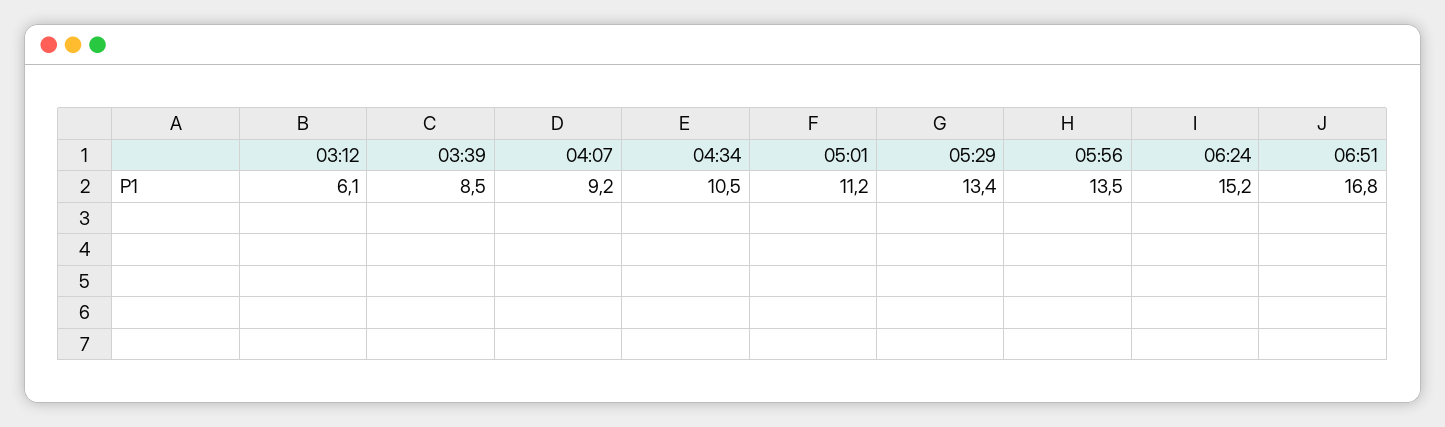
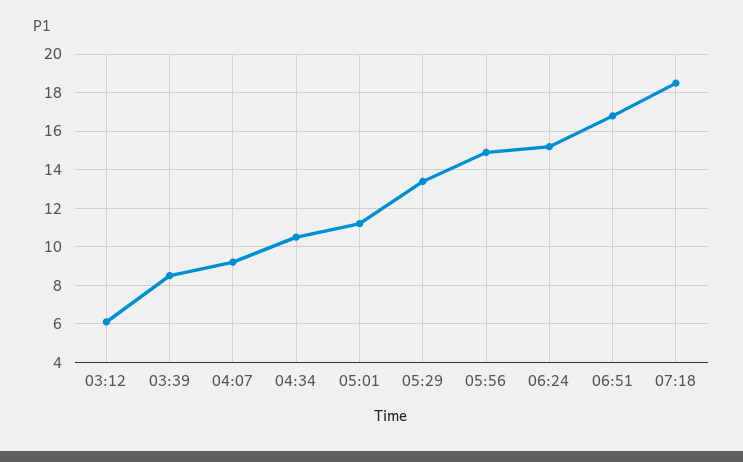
05:56: 13.5 -> 15
07:18: none -> 18.5

